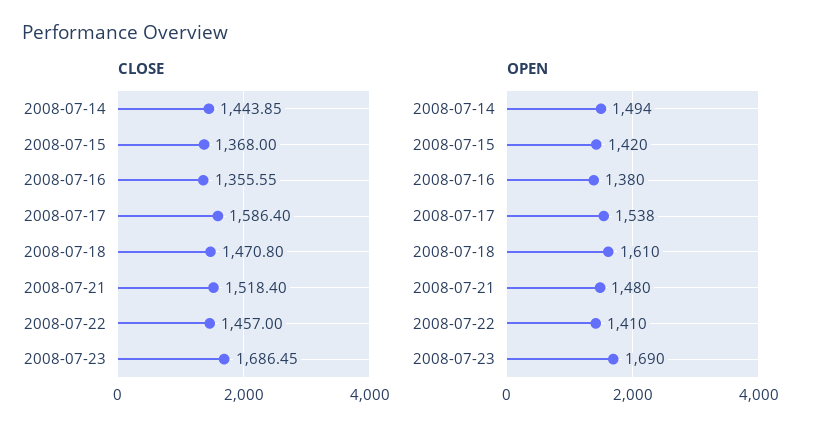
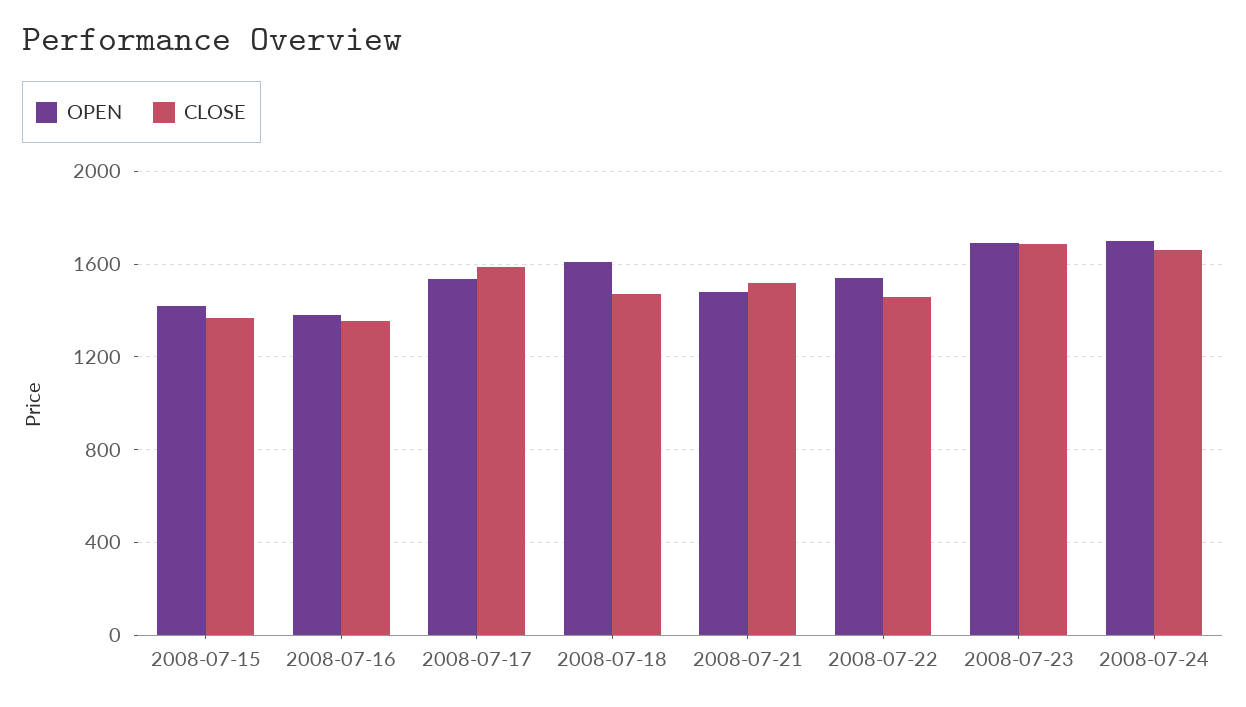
CLOSE, 2008-07-14: 1443.85 -> none
OPEN, 2008-07-14: 1494 -> none
OPEN, 2008-07-22: 1410 -> 1550
OPEN, 2008-07-24: none -> 1700
CLOSE, 2008-07-24: none -> 1650

